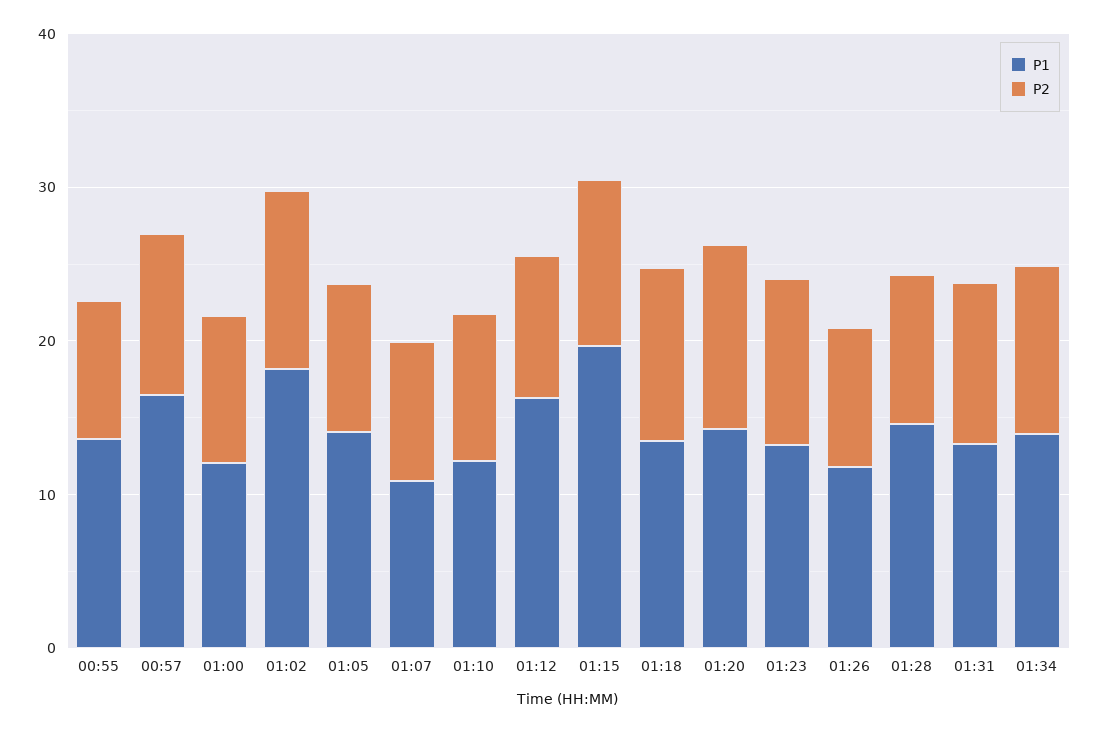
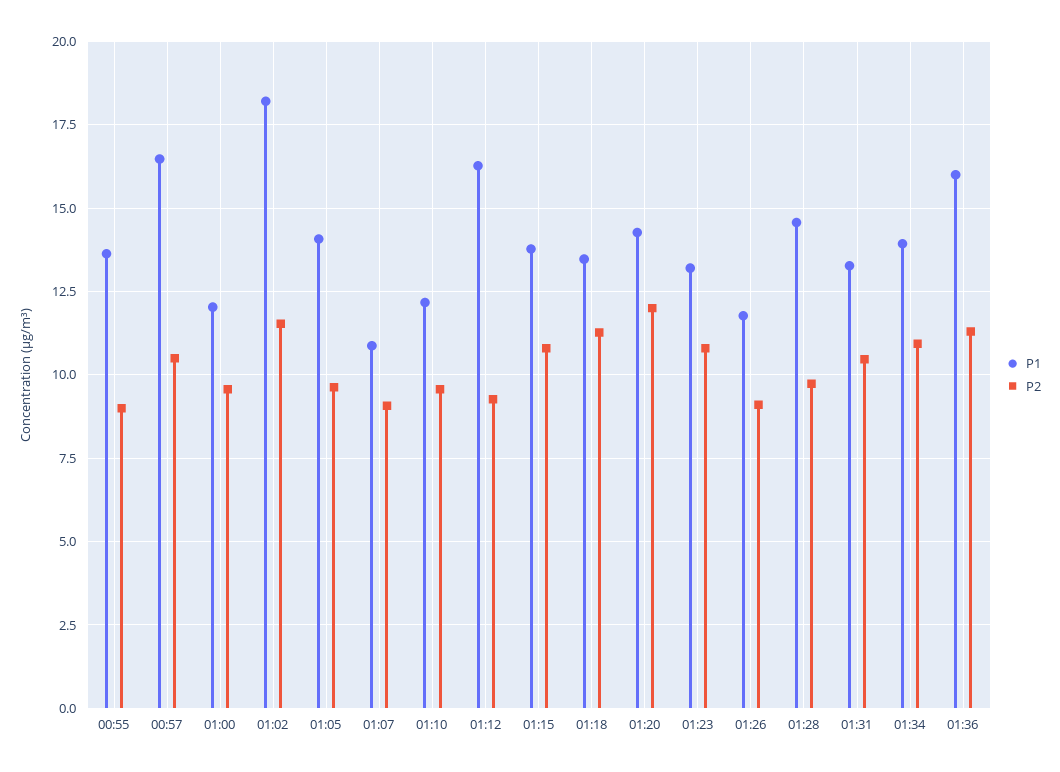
P1, 01:15: 20 -> 13.75
P1, 01:36: none -> 16
P2, 01:36: none -> 11.25

